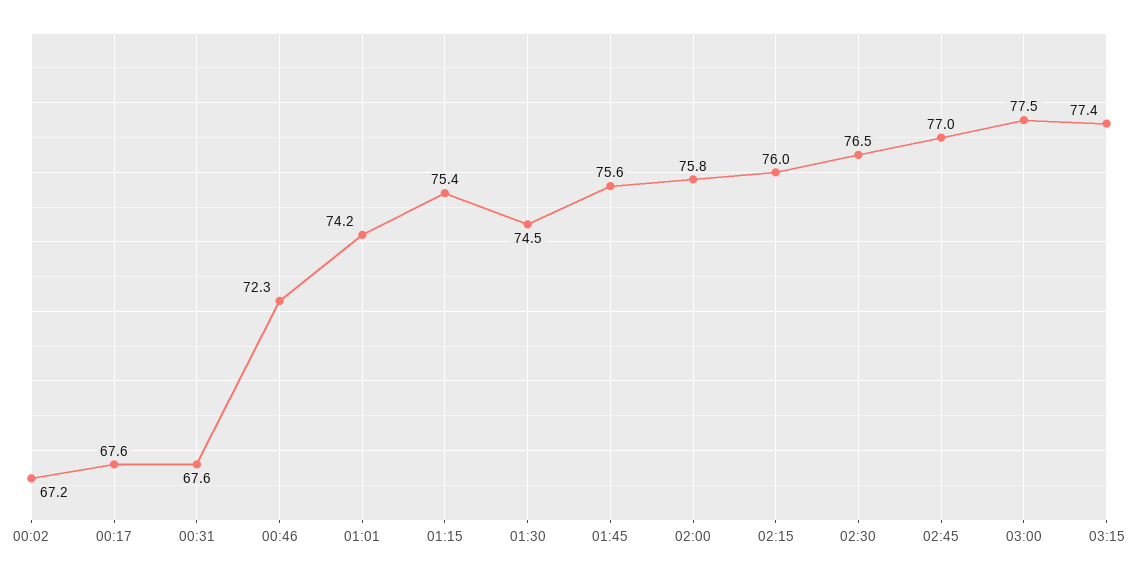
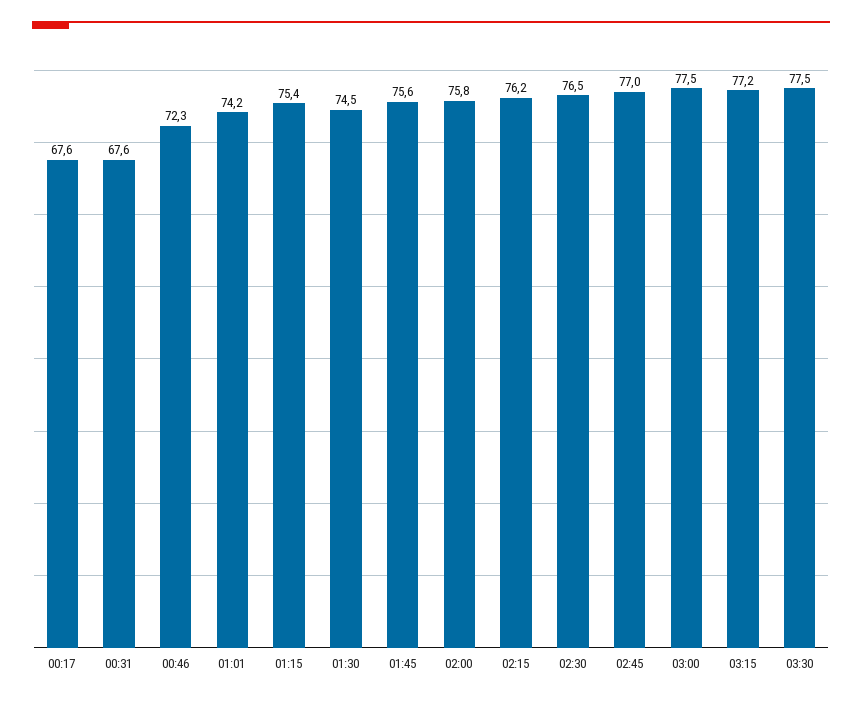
00:02: 67.2 -> none
02:15: 76 -> 76.2
03:15: 77.4 -> 77.2
03:30: none -> 77.5

